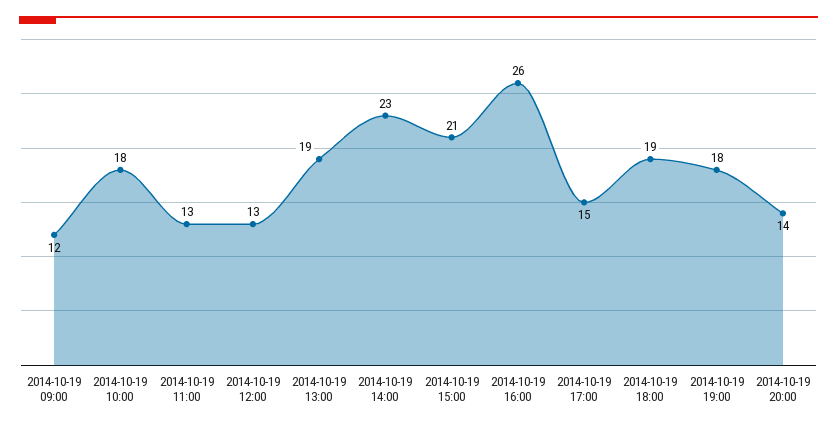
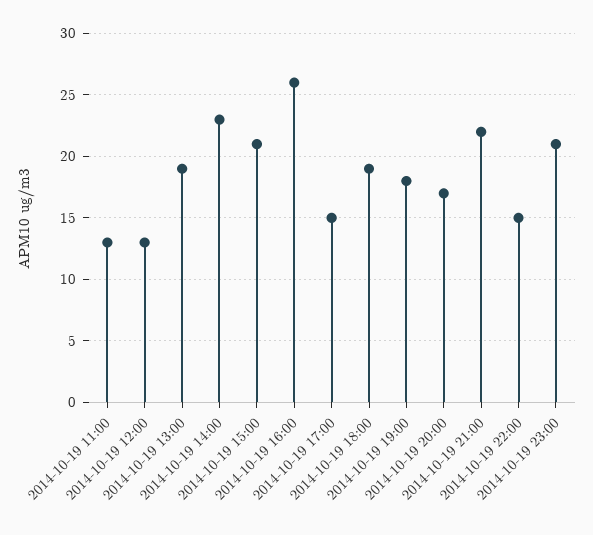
2014-10-19 09:00: 12 -> none
2014-10-19 10:00: 18 -> none
2014-10-19 20:00: 14 -> 17
2014-10-19 21:00: none -> 22
2014-10-19 22:00: none -> 15
2014-10-19 23:00: none -> 21

